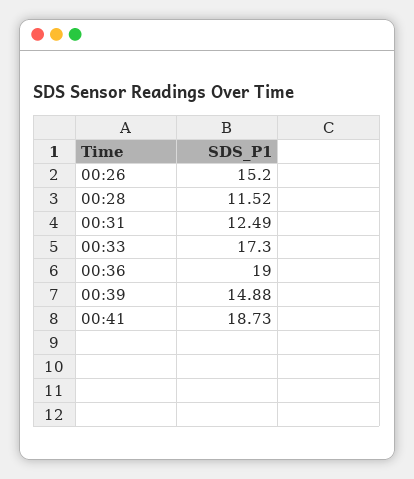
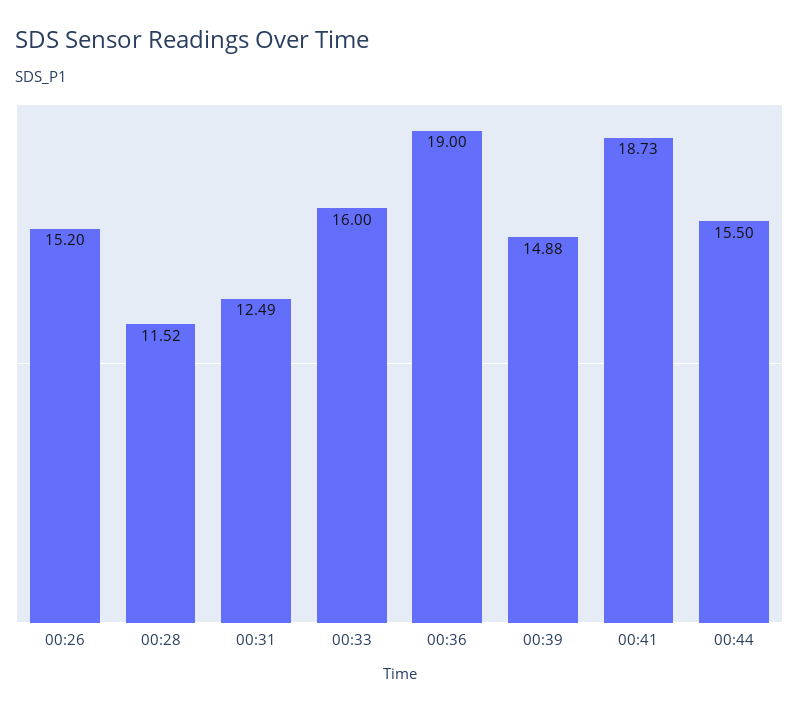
00:33: 17.3 -> 16
00:44: none -> 15.5

